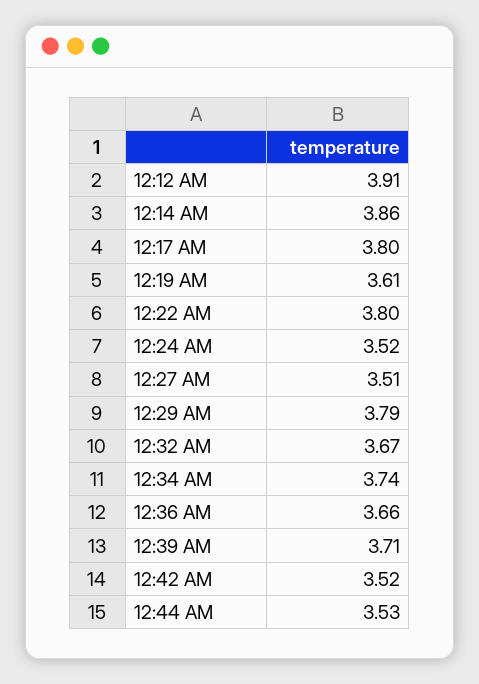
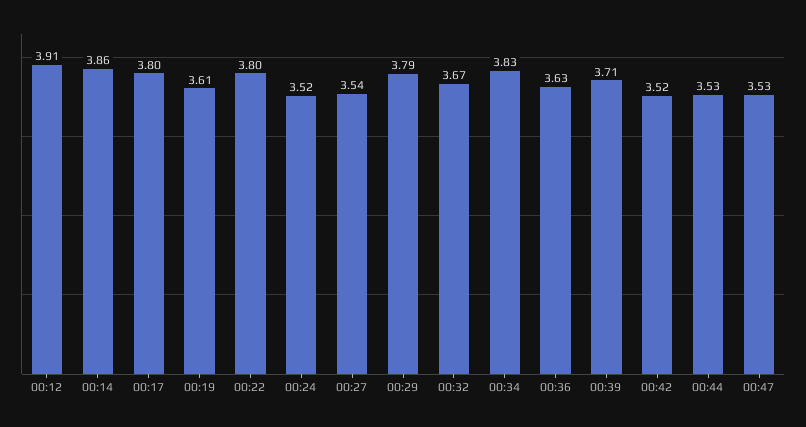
12:27 AM: 3.51 -> 3.54
12:34 AM: 3.74 -> 3.83
12:36 AM: 3.66 -> 3.63
00:47: none -> 3.53

